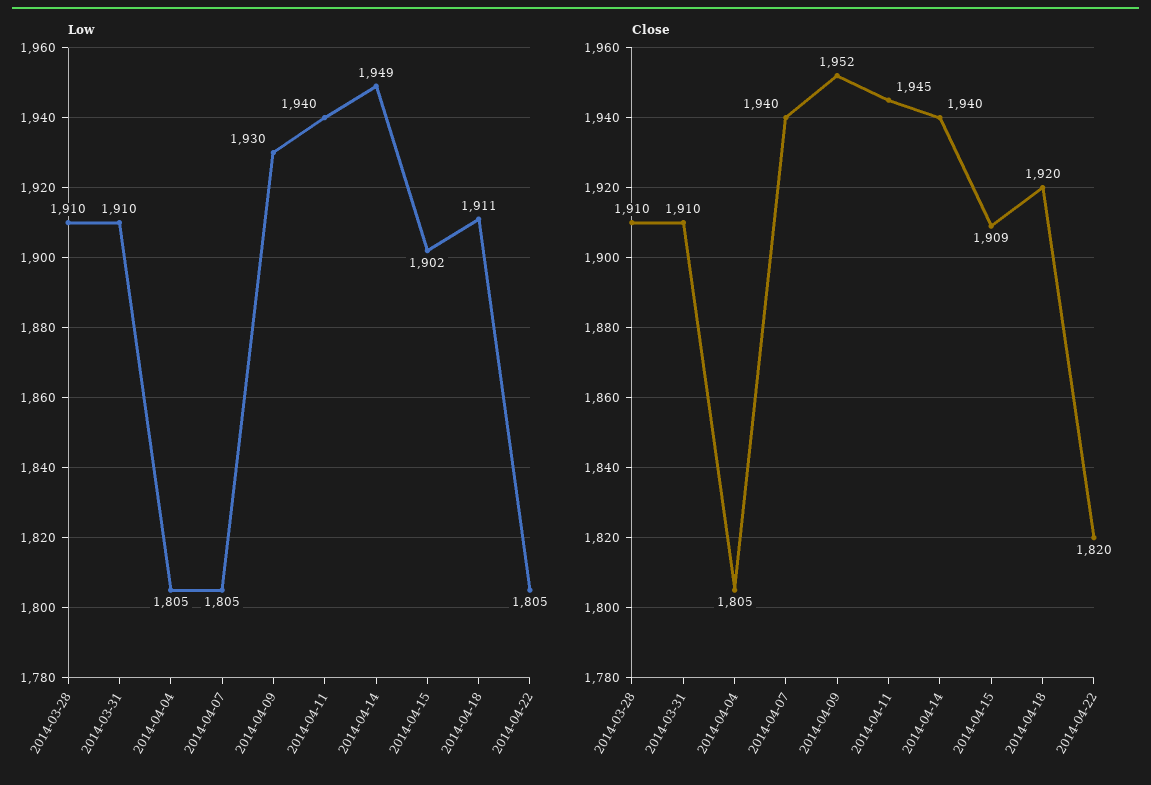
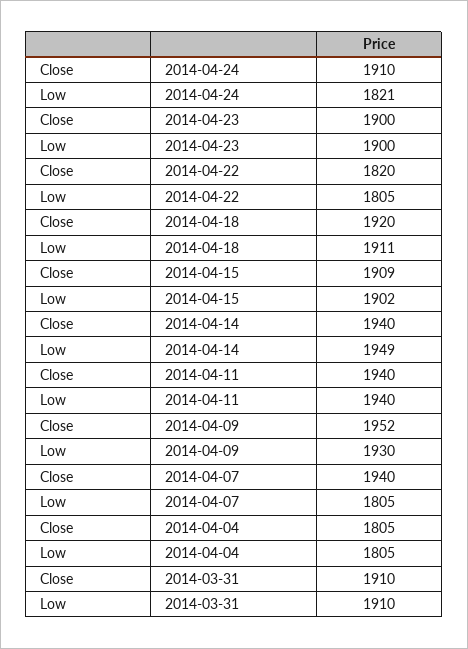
Low, 2014-03-28: 1910 -> none
Close, 2014-03-28: 1910 -> none
Close, 2014-04-11: 1945 -> 1940
Close, 2014-04-24: none -> 1910
Low, 2014-04-24: none -> 1821
Close, 2014-04-23: none -> 1900
Low, 2014-04-23: none -> 1900

